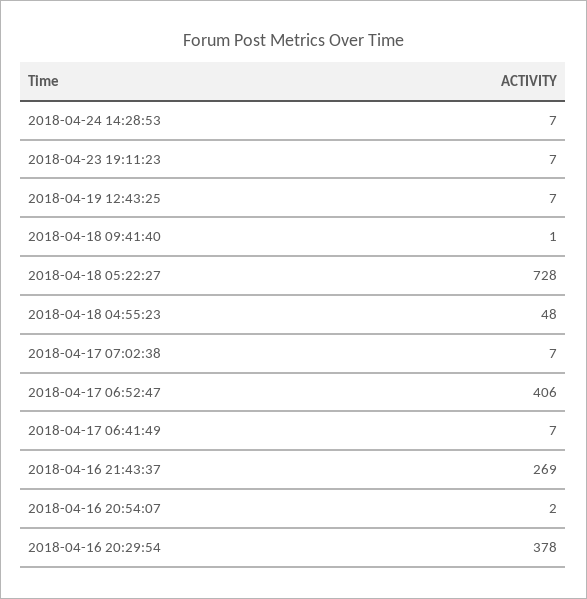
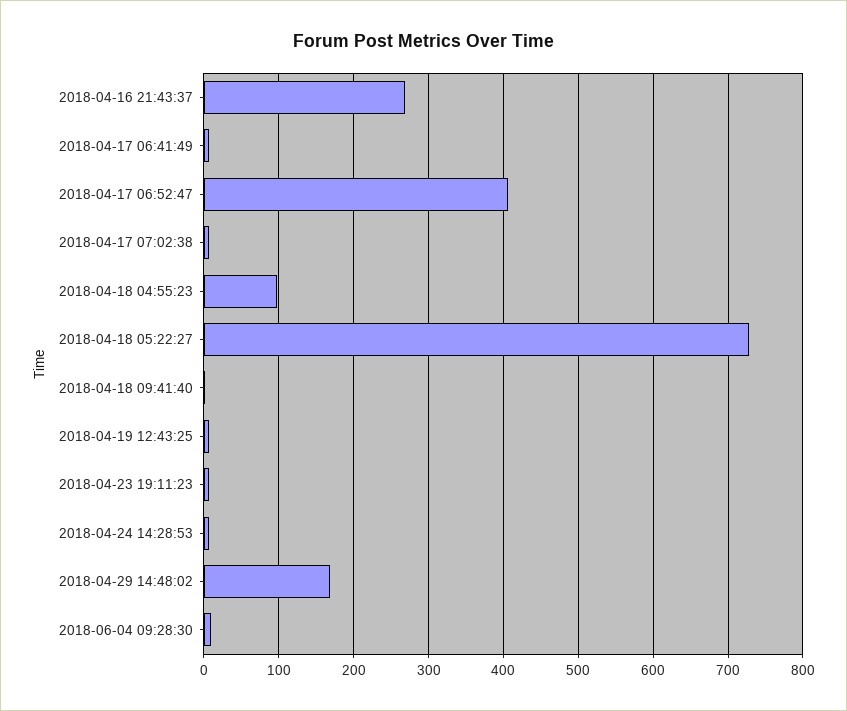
2018-04-18 04:55:23: 48 -> 100
2018-04-16 20:54:07: 2 -> none
2018-04-16 20:29:54: 378 -> none
2018-04-29 14:48:02: none -> 170
2018-06-04 09:28:30: none -> 10

